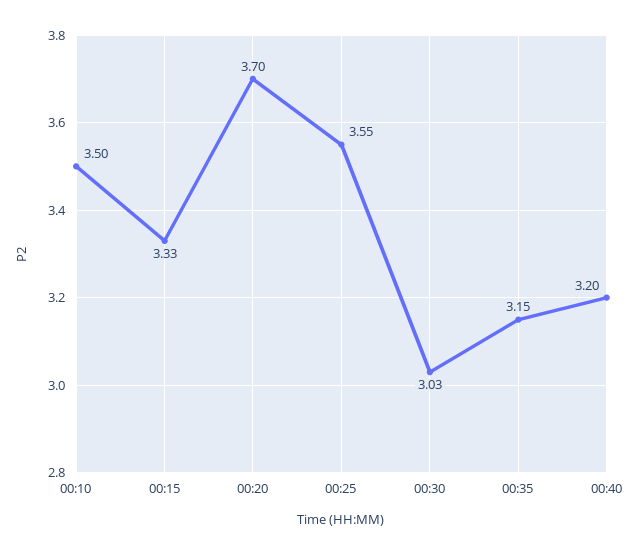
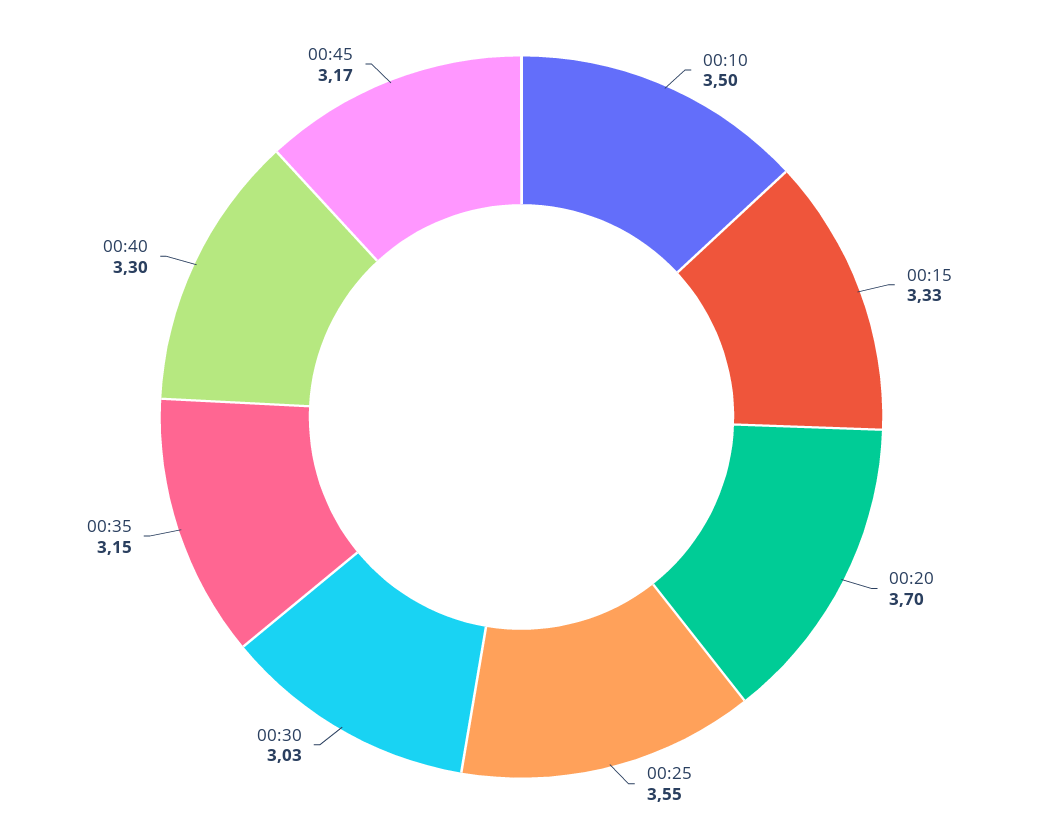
00:40: 3.2 -> 3.3
00:45: none -> 3.17

